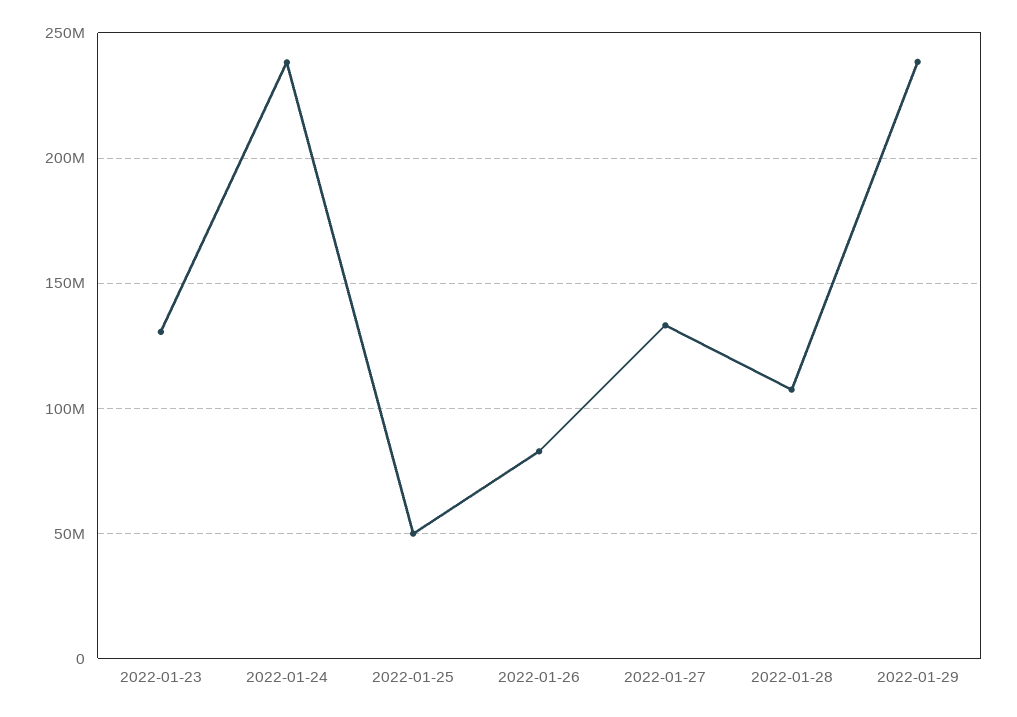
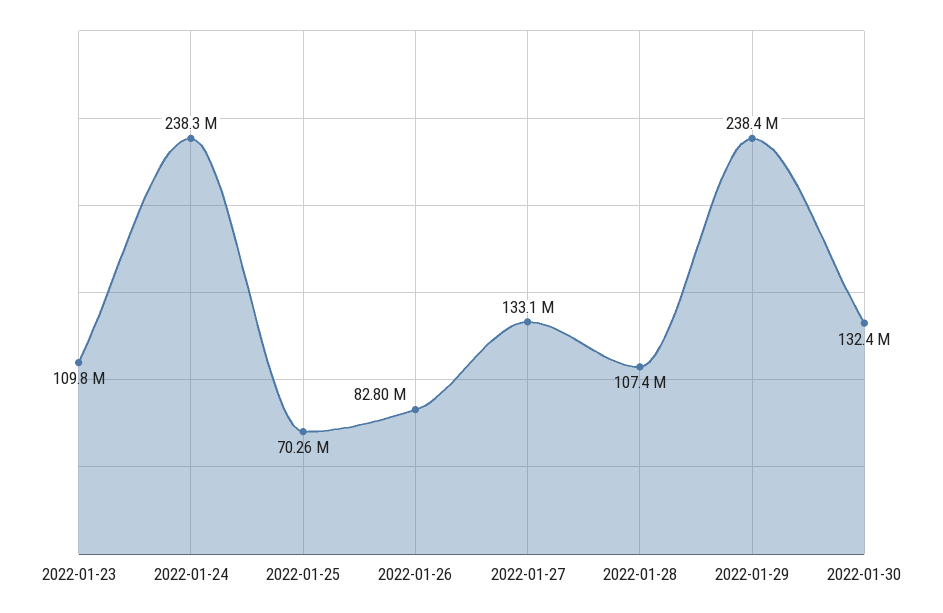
2022-01-23: 130000000 -> 109800000
2022-01-25: 50000000 -> 70260000
2022-01-30: none -> 132400000

